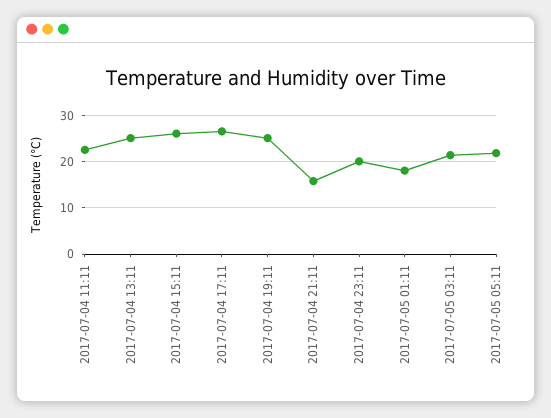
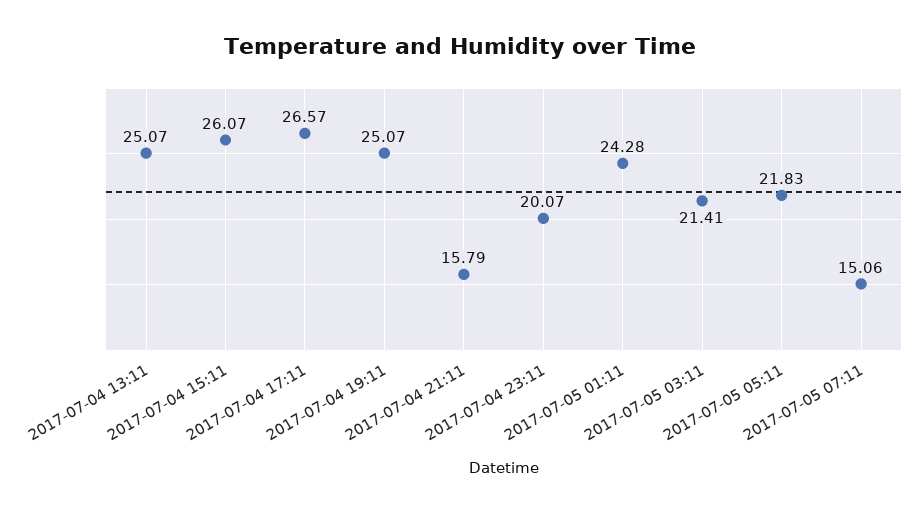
2017-07-04 11:11: 22 -> none
2017-07-05 01:11: 18 -> 24.28
2017-07-05 07:11: none -> 15.06

